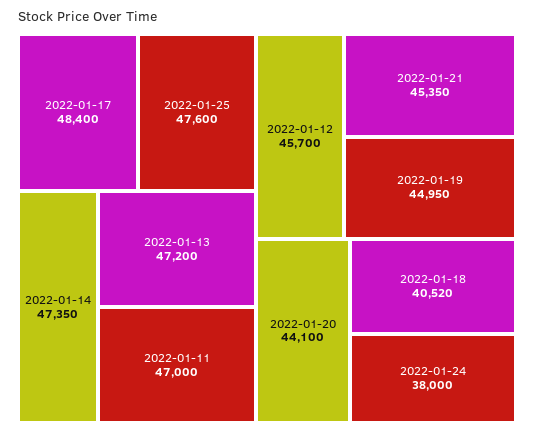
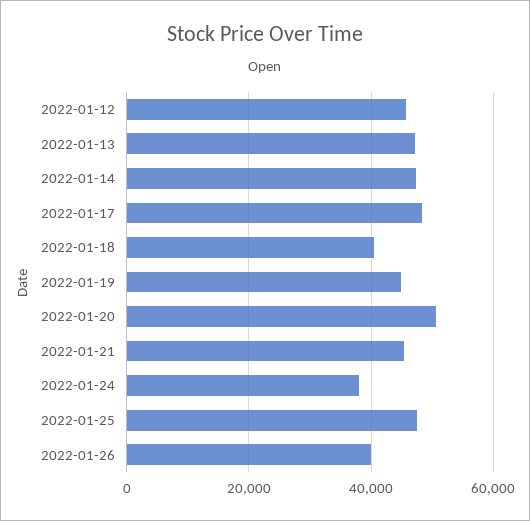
2022-01-11: 47000 -> none
2022-01-20: 44100 -> 50000
2022-01-26: none -> 40000

